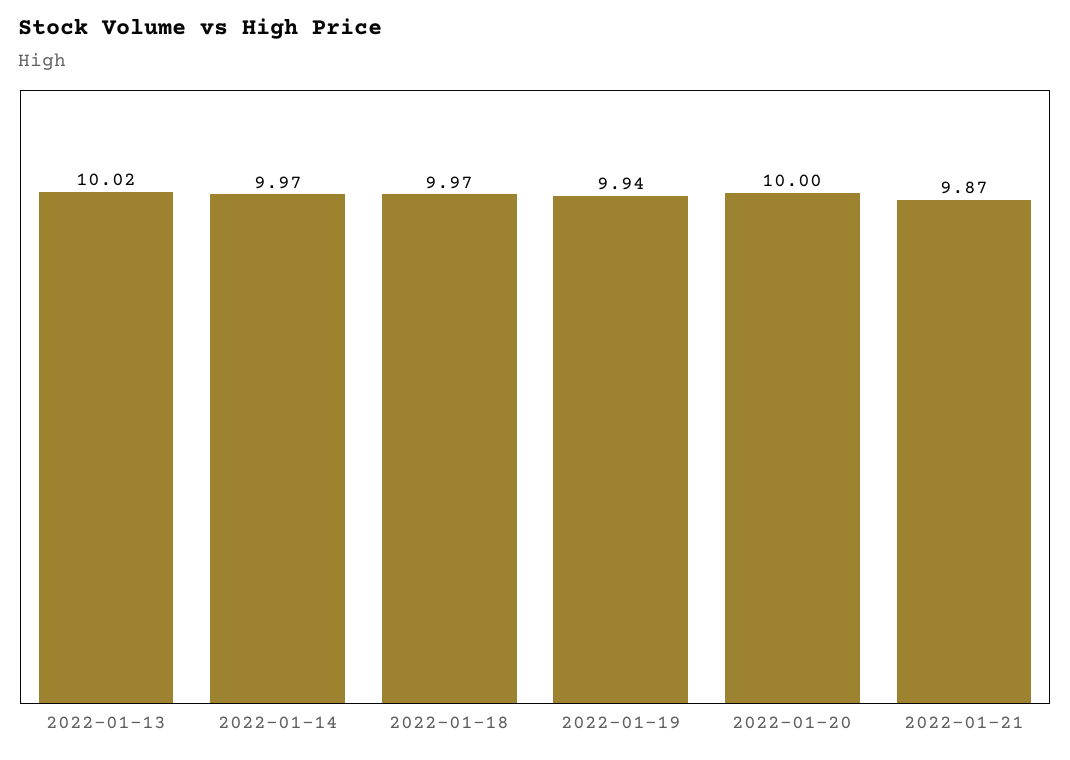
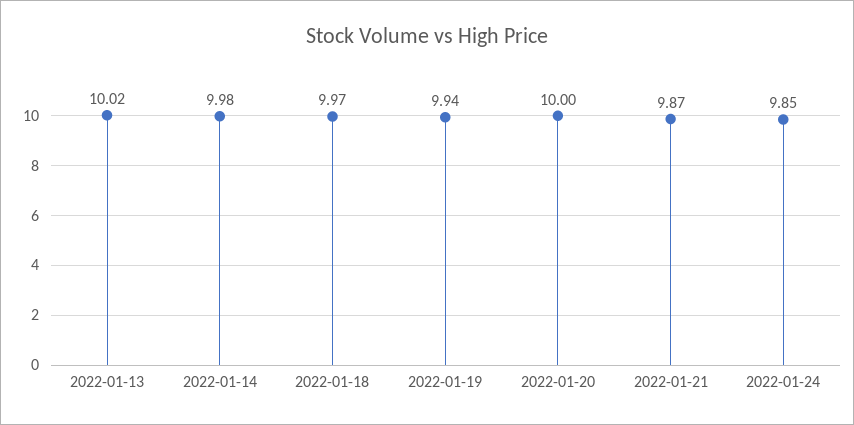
2022-01-14: 9.97 -> 9.98
2022-01-24: none -> 9.85

